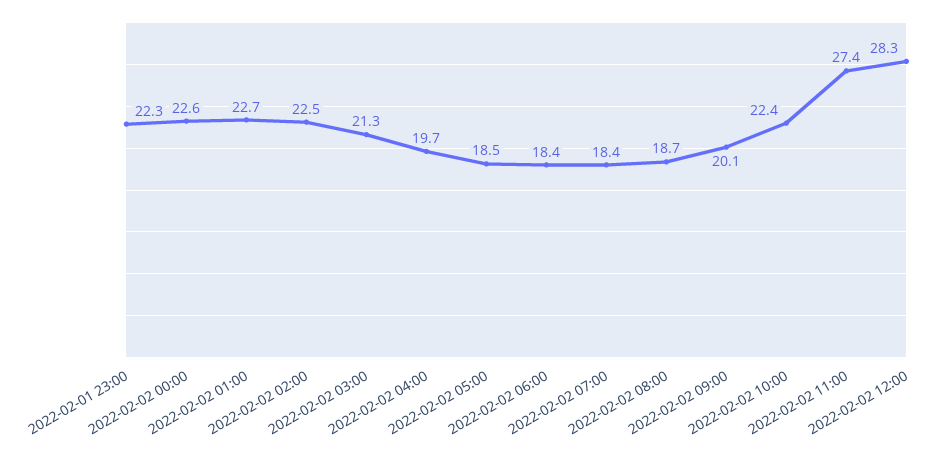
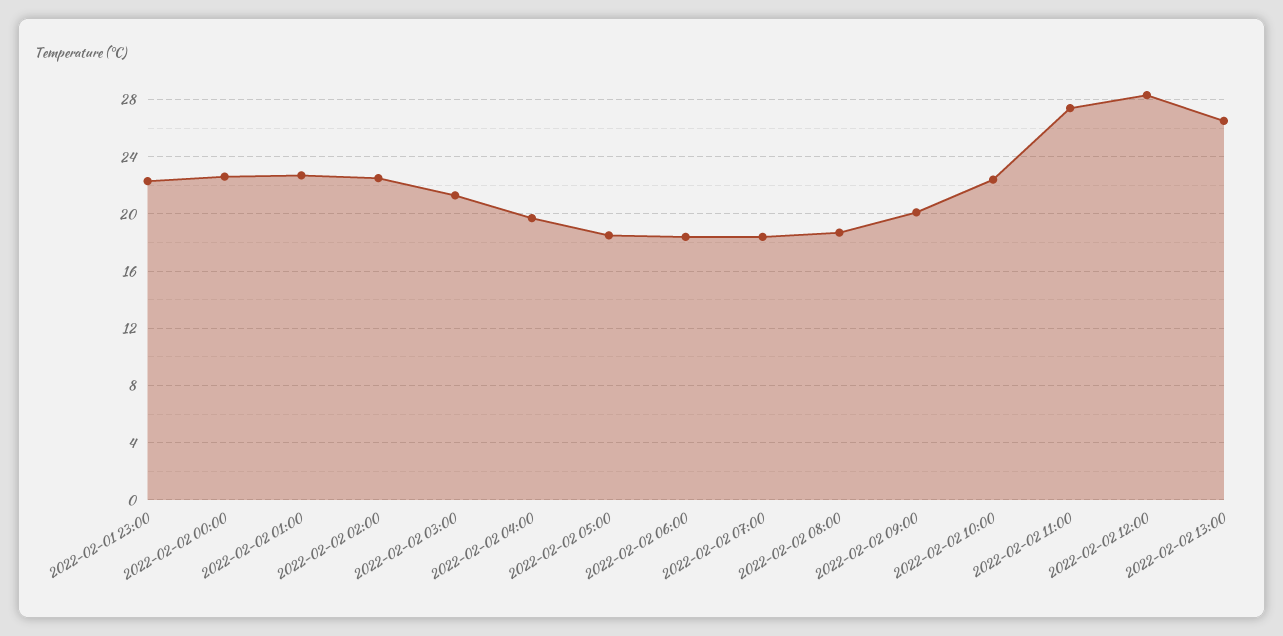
2022-02-02 13:00: none -> 26.5

